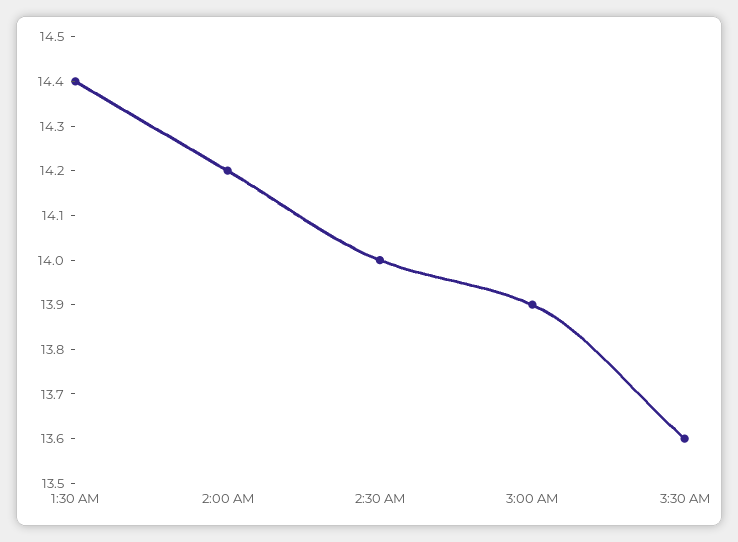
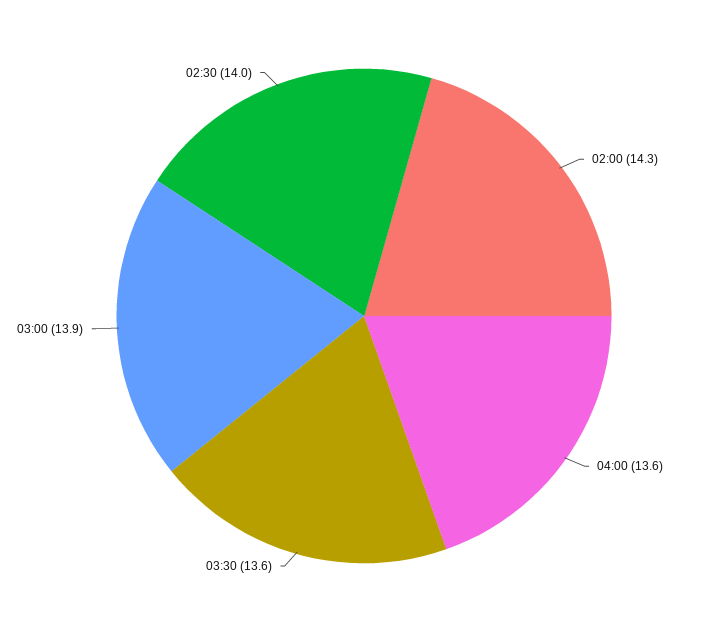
1:30 AM: 14.4 -> none
2:00 AM: 14.2 -> 14.3
04:00: none -> 13.6

